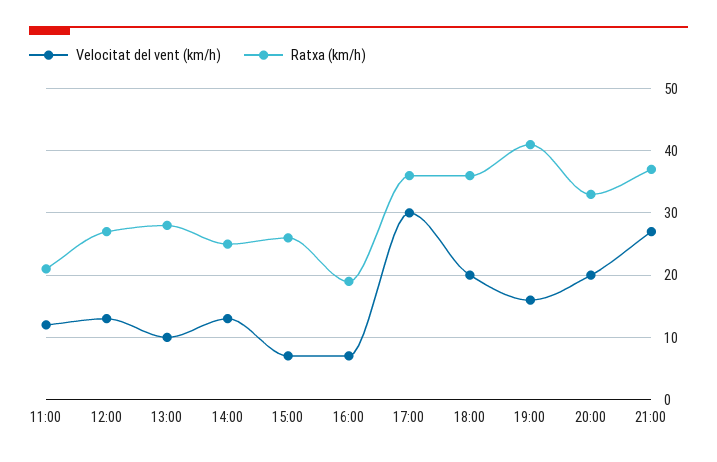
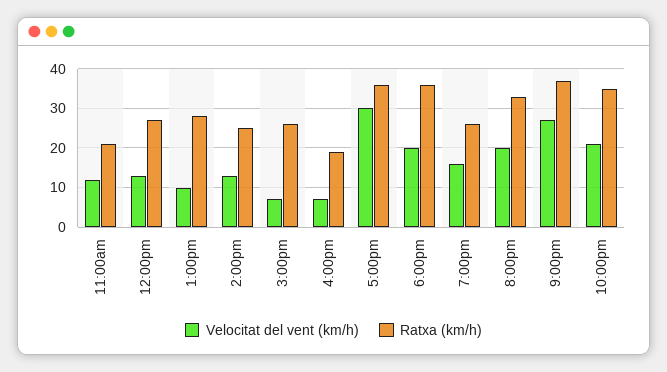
Ratxa (km/h), 19:00: 41 -> 25
Velocitat del vent (km/h), 10:00pm: none -> 20
Ratxa (km/h), 10:00pm: none -> 35

